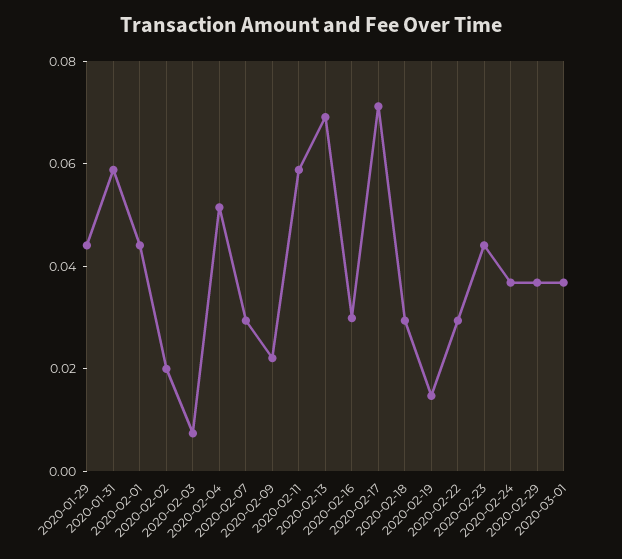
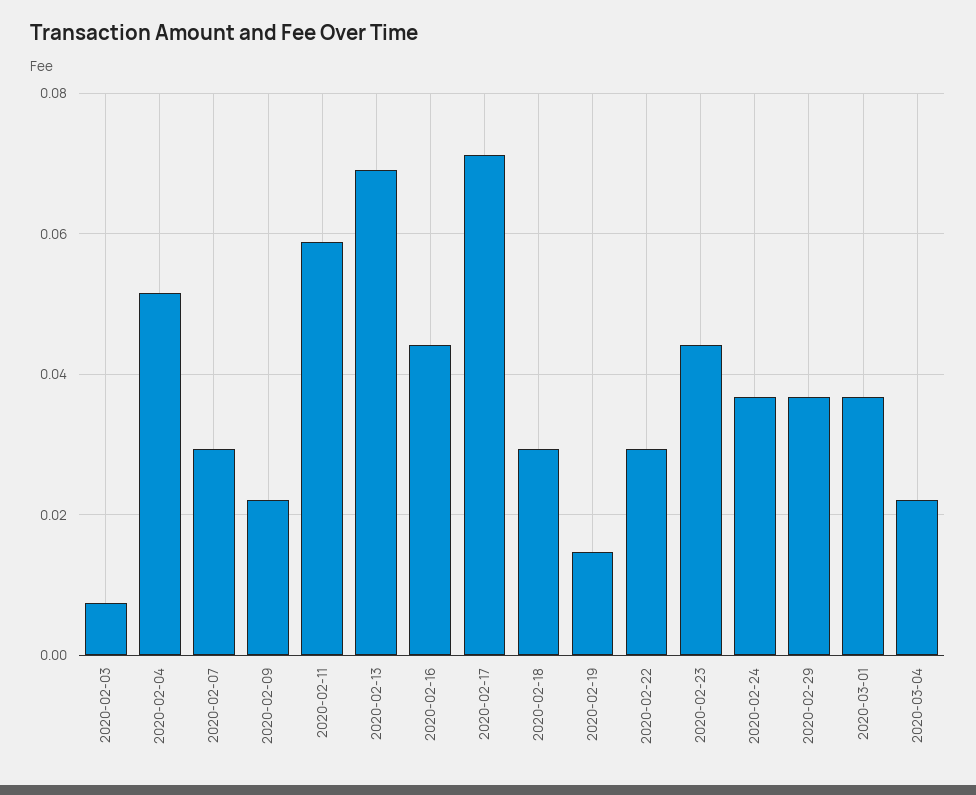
2020-01-29: 0.045 -> none
2020-01-31: 0.06 -> none
2020-02-01: 0.045 -> none
2020-02-02: 0.02 -> none
2020-02-16: 0.03 -> 0.044
2020-03-04: none -> 0.022

